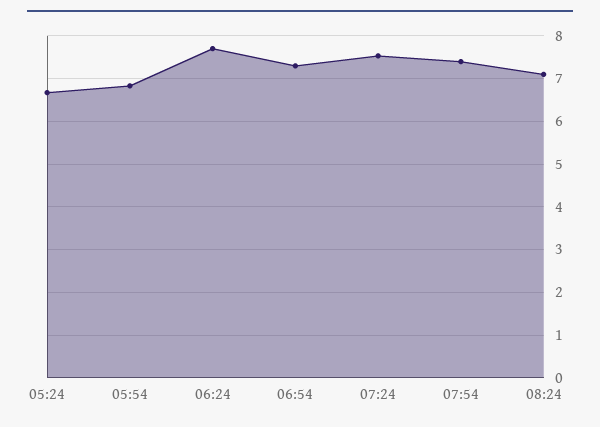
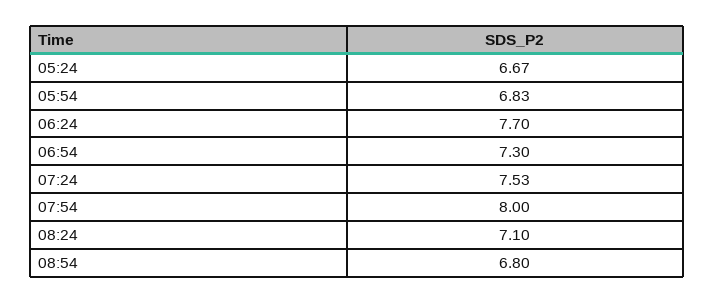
07:54: 7.4 -> 8
08:54: none -> 6.8

